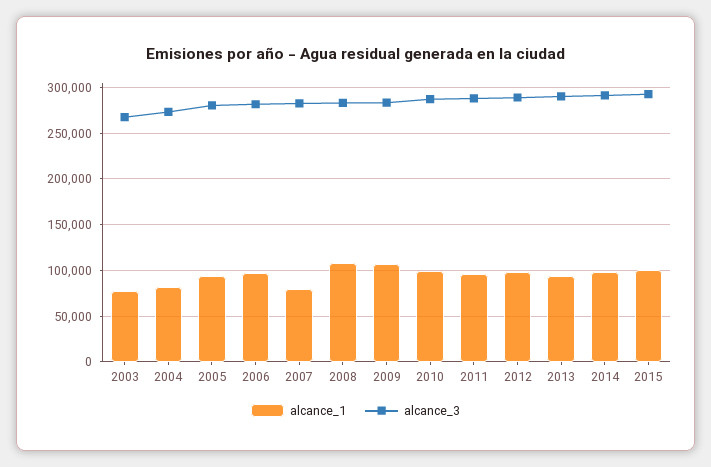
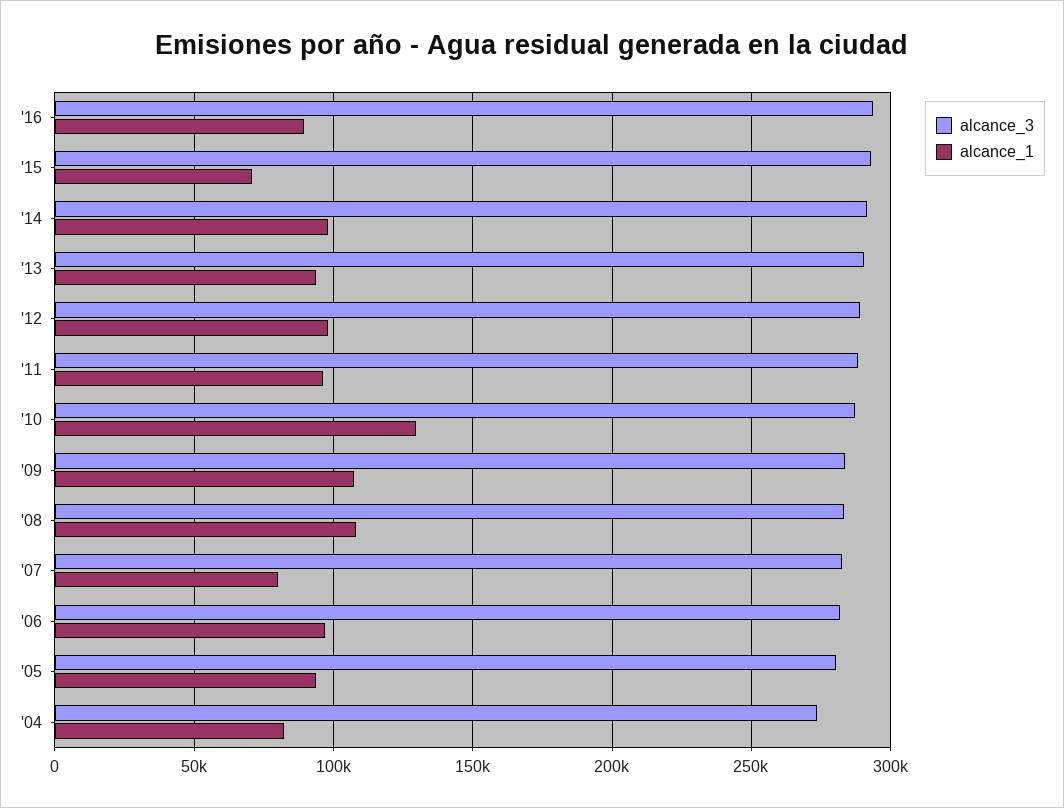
alcance_1, 2003: 80000 -> none
alcance_3, 2003: 270000 -> none
alcance_1, 2010: 100000 -> 130000
alcance_1, 2015: 100000 -> 70000
alcance_3, '16: none -> 295000
alcance_1, '16: none -> 90000

